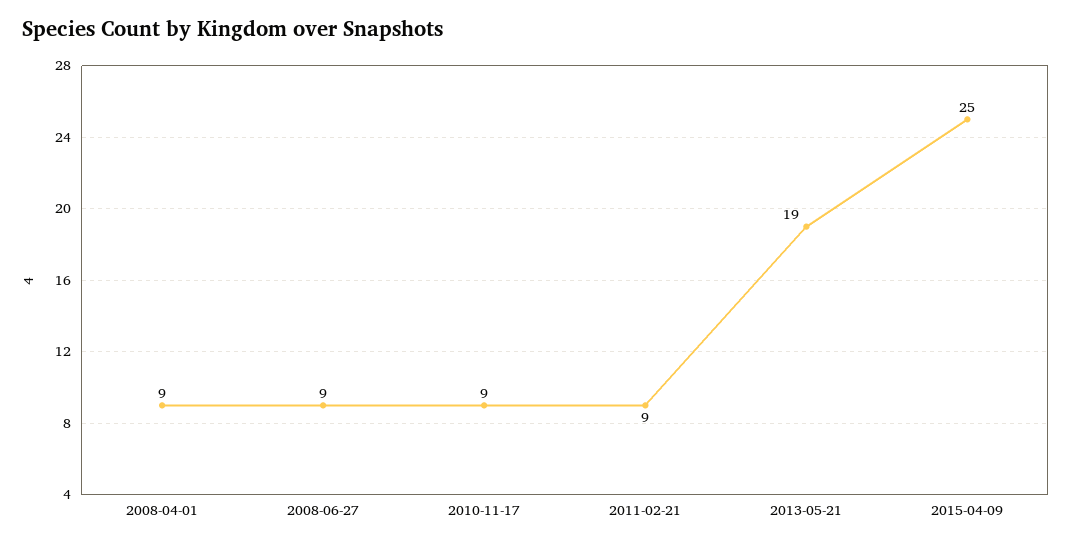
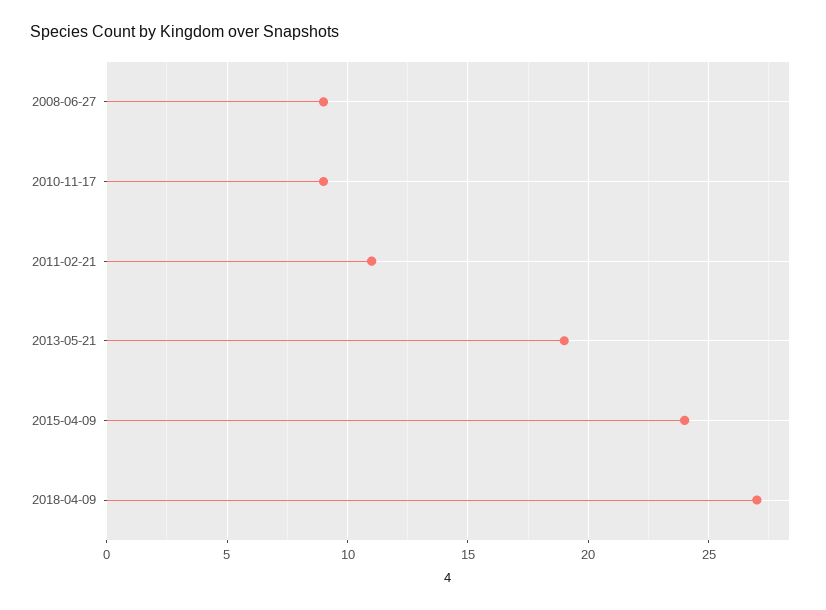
2008-04-01: 9 -> none
2011-02-21: 9 -> 11
2015-04-09: 25 -> 24
2018-04-09: none -> 27

